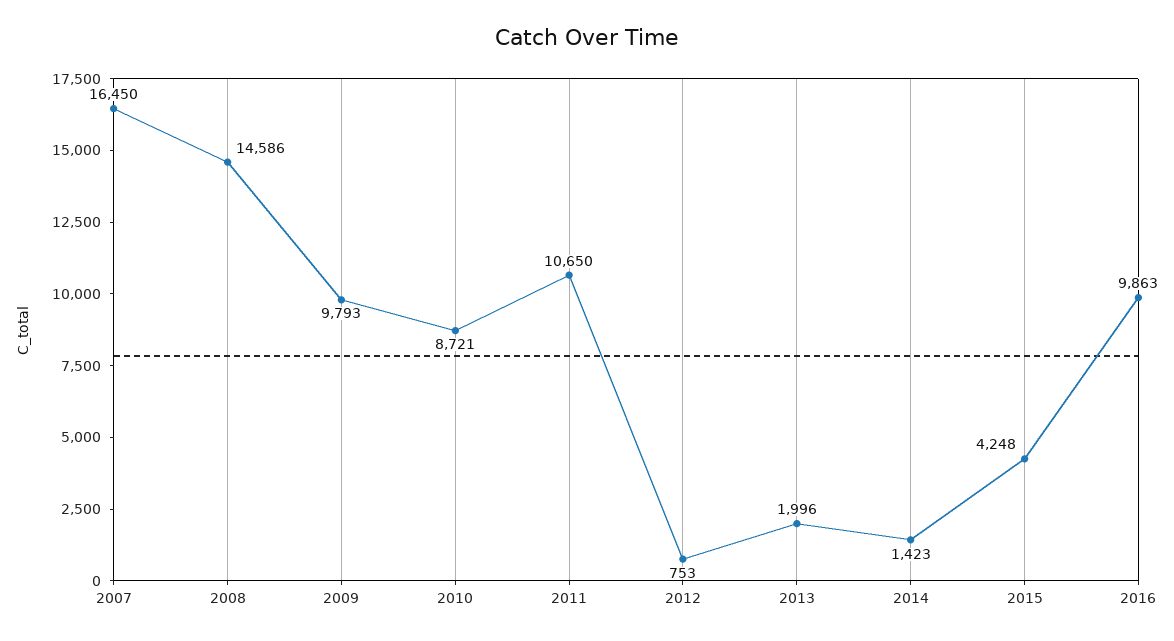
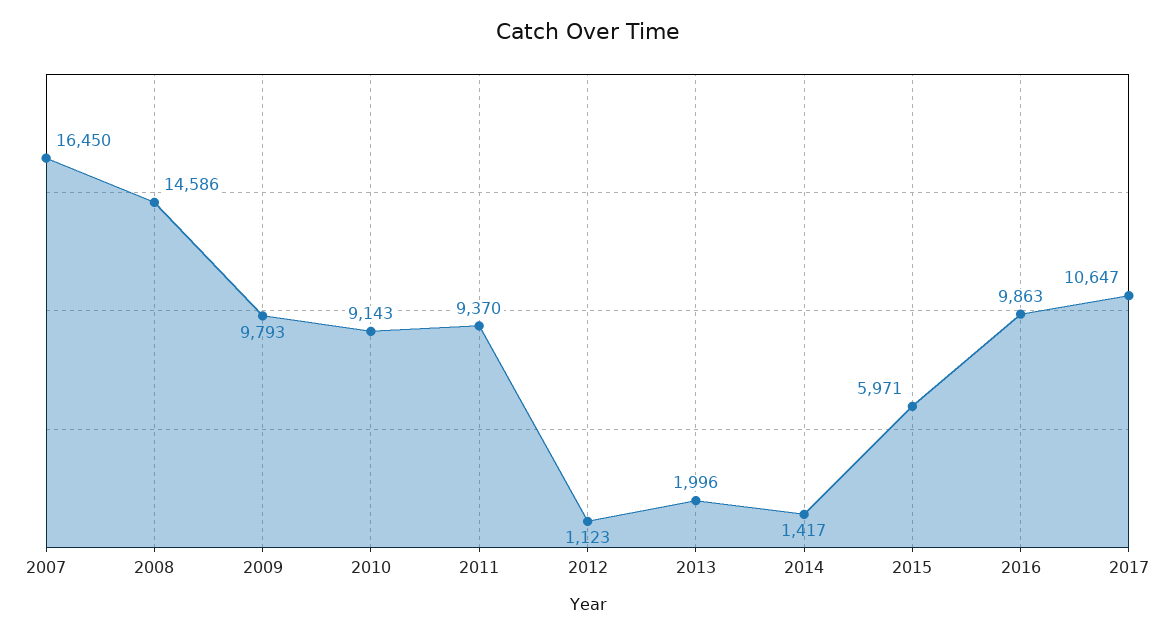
2010: 8721 -> 9143
2011: 10650 -> 9370
2012: 753 -> 1123
2014: 1423 -> 1417
2015: 4248 -> 5971
2017: none -> 10647

